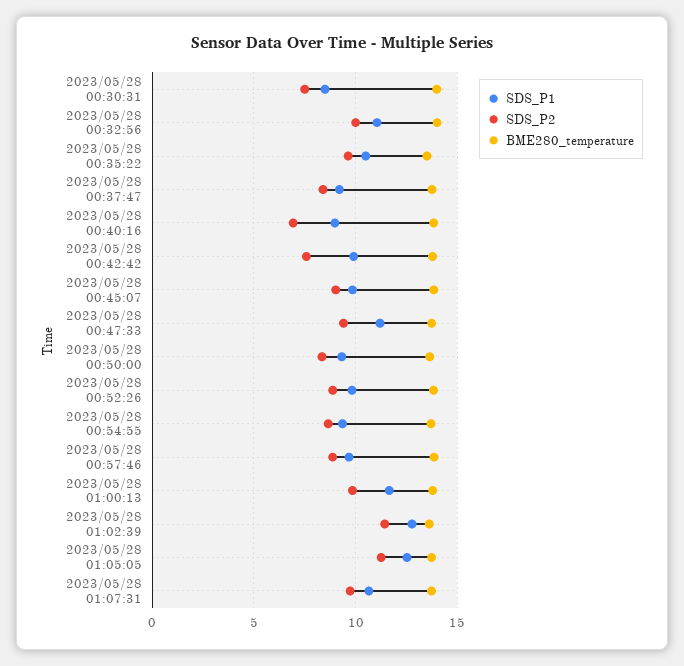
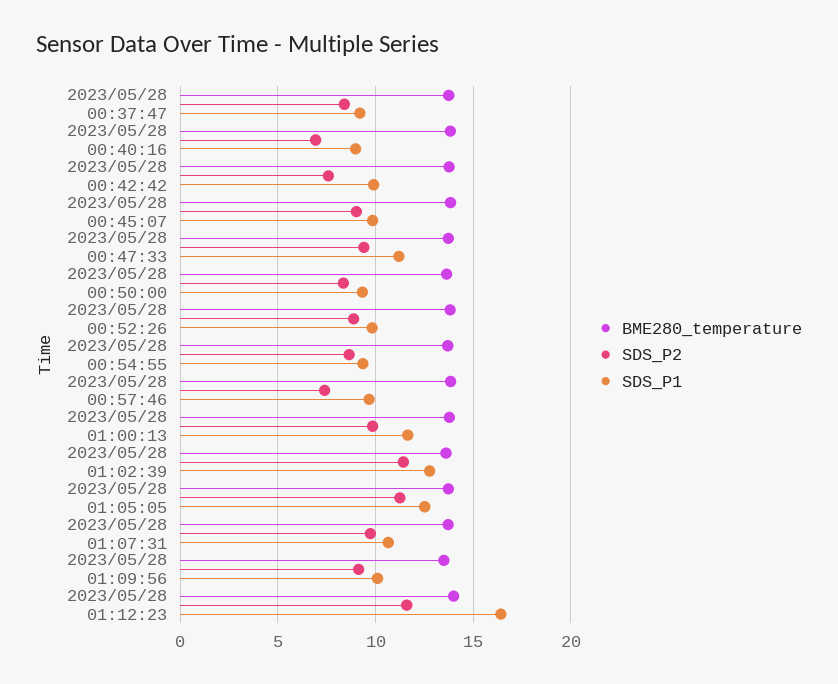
SDS_P1, 2023/05/28 00:30:31: 8.5 -> none
SDS_P2, 2023/05/28 00:30:31: 7.5 -> none
BME280_temperature, 2023/05/28 00:30:31: 14 -> none
SDS_P1, 2023/05/28 00:32:56: 11 -> none
SDS_P2, 2023/05/28 00:32:56: 10 -> none
BME280_temperature, 2023/05/28 00:32:56: 14 -> none
SDS_P1, 2023/05/28 00:35:22: 10.5 -> none
SDS_P2, 2023/05/28 00:35:22: 9.5 -> none
BME280_temperature, 2023/05/28 00:35:22: 13.5 -> none
SDS_P2, 2023/05/28 00:57:46: 9 -> 7.5
BME280_temperature, 2023/05/28 01:09:56: none -> 13.5
SDS_P2, 2023/05/28 01:09:56: none -> 9
SDS_P1, 2023/05/28 01:09:56: none -> 10
BME280_temperature, 2023/05/28 01:12:23: none -> 14
SDS_P2, 2023/05/28 01:12:23: none -> 11.5
SDS_P1, 2023/05/28 01:12:23: none -> 16.5

